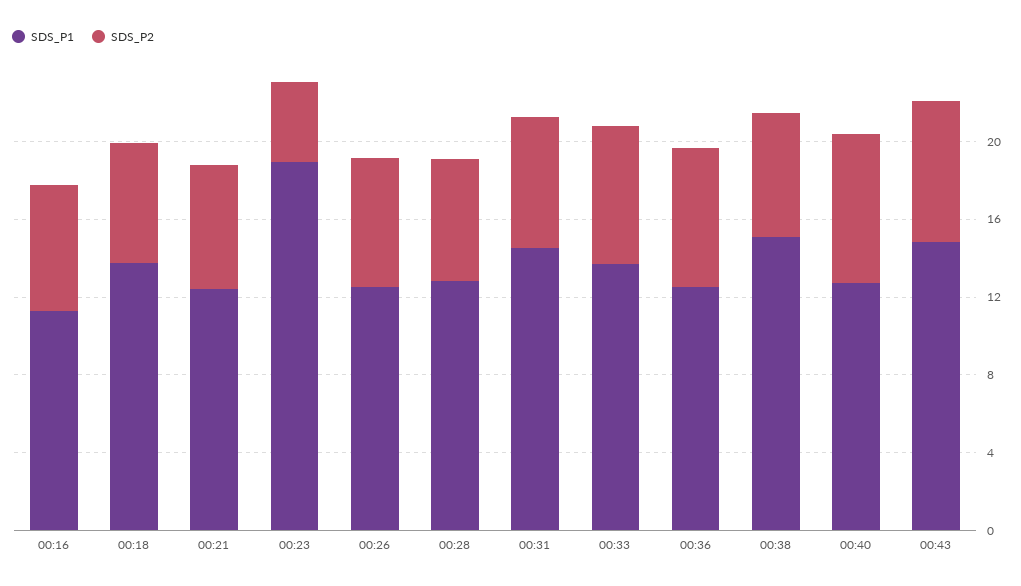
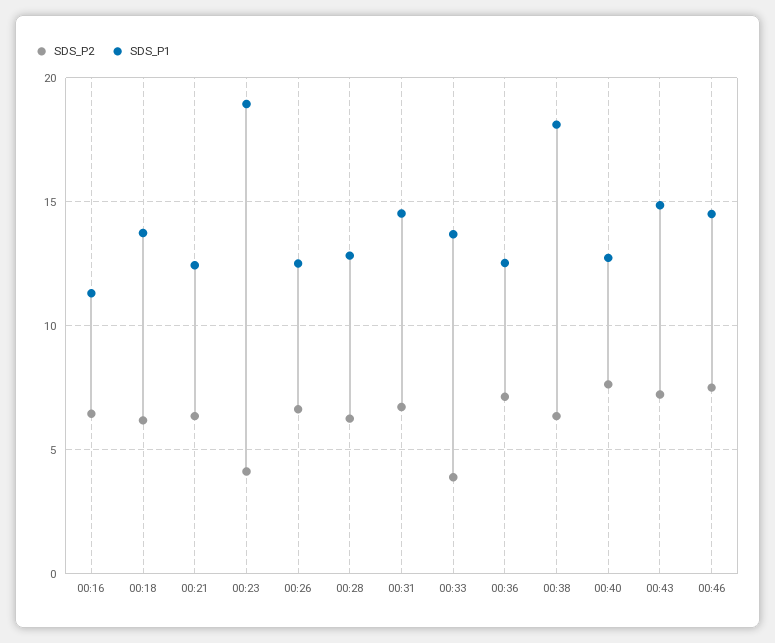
SDS_P2, 00:33: 7 -> 4
SDS_P1, 00:38: 15 -> 18
SDS_P2, 00:46: none -> 7.5
SDS_P1, 00:46: none -> 14.5

